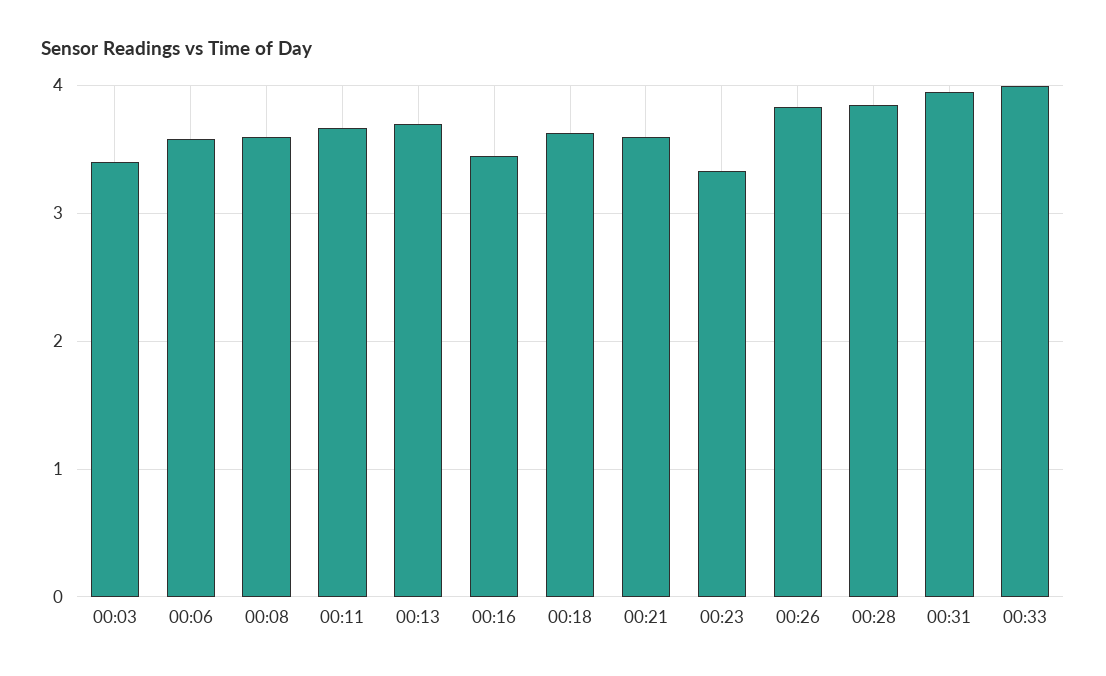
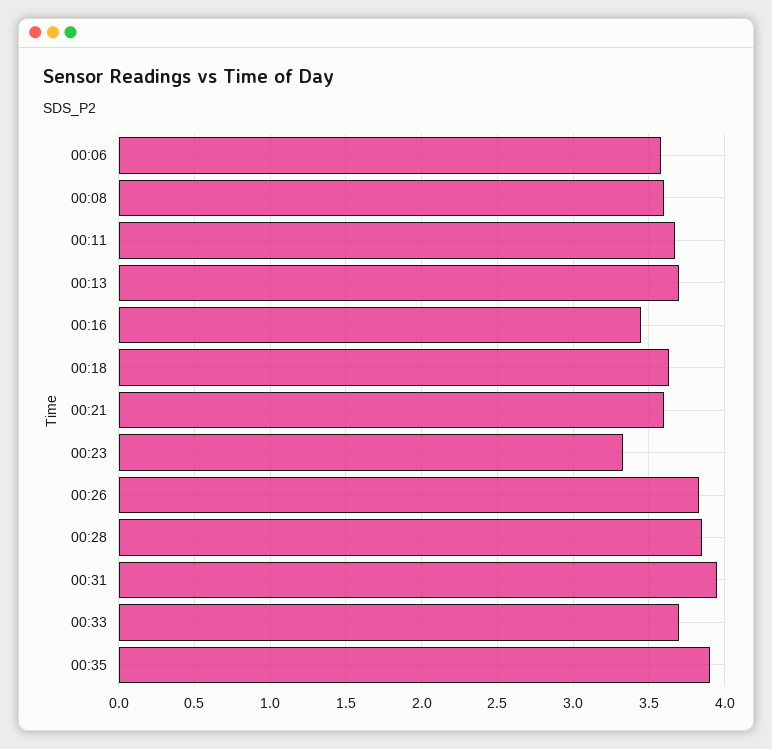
00:03: 3.4 -> none
00:33: 4 -> 3.7
00:35: none -> 3.9

